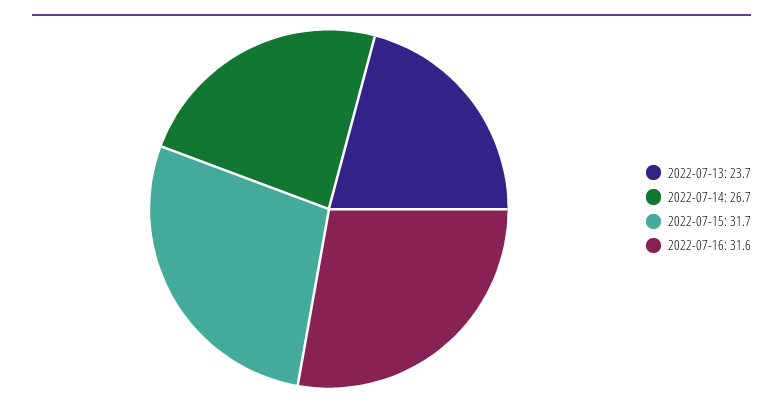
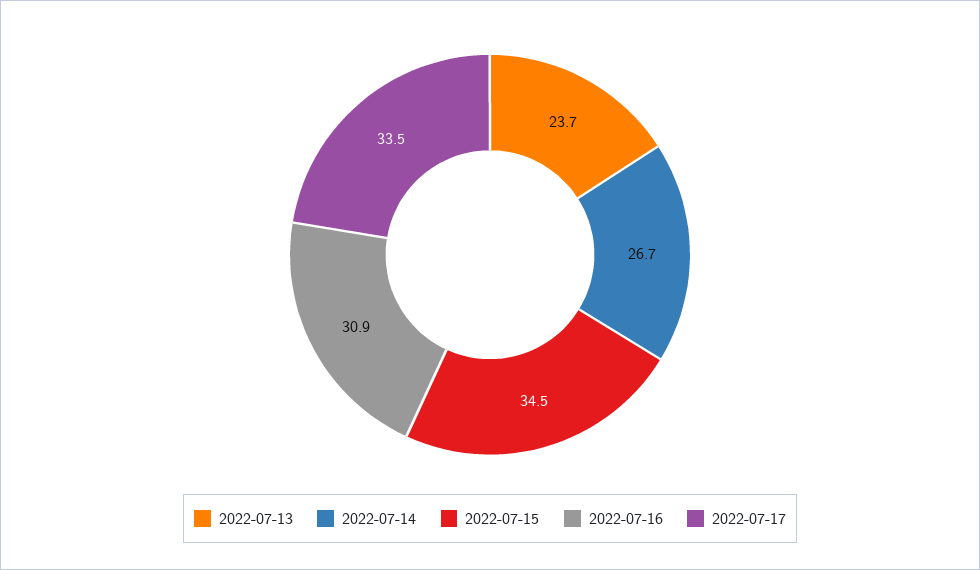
2022-07-15: 31.7 -> 34.5
2022-07-16: 31.6 -> 30.9
2022-07-17: none -> 33.5

